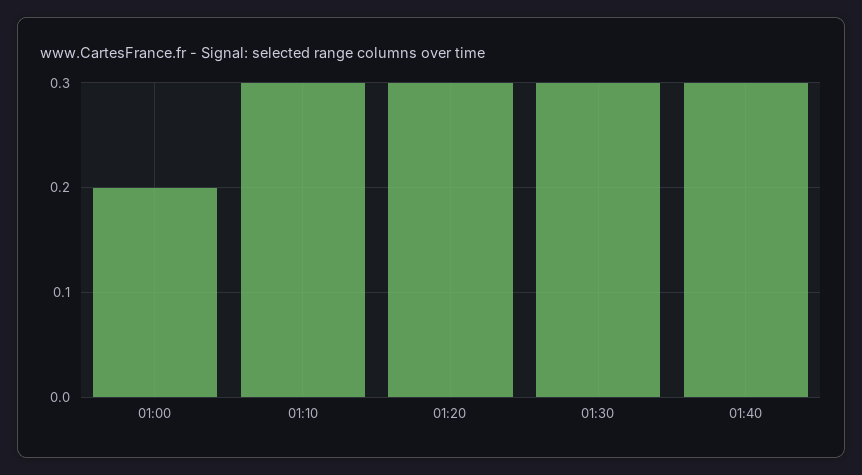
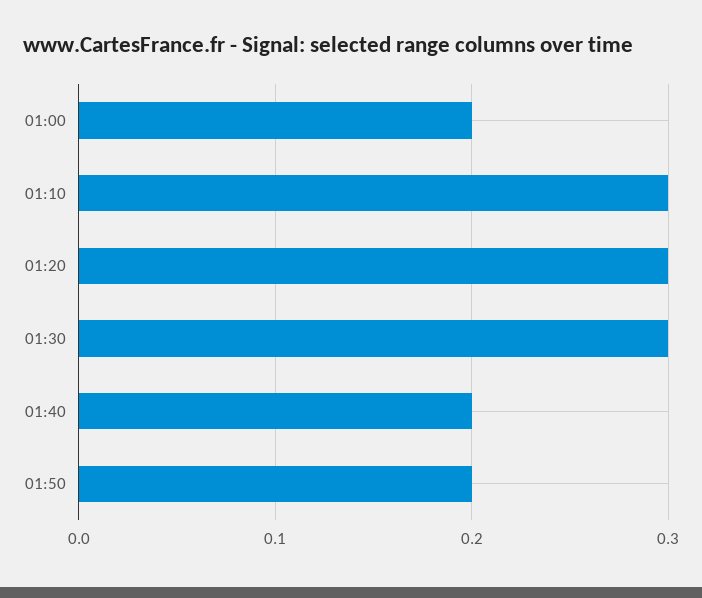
01:40: 0.3 -> 0.2
01:50: none -> 0.2

